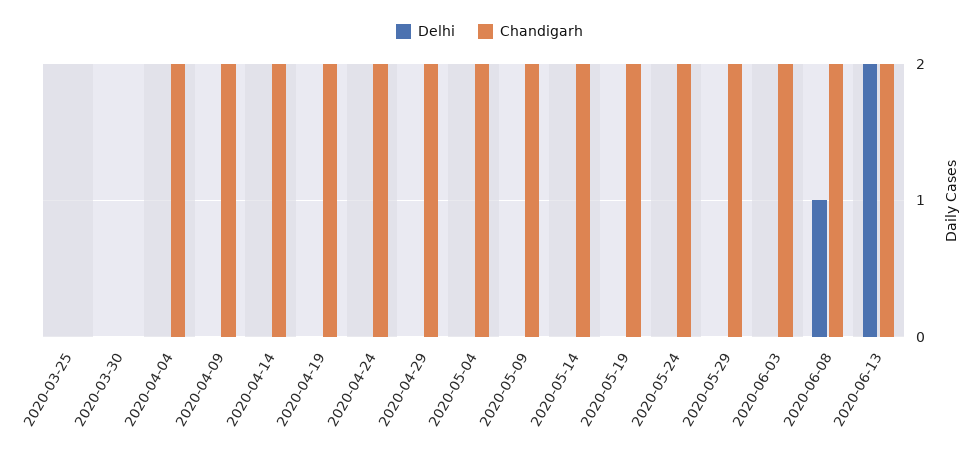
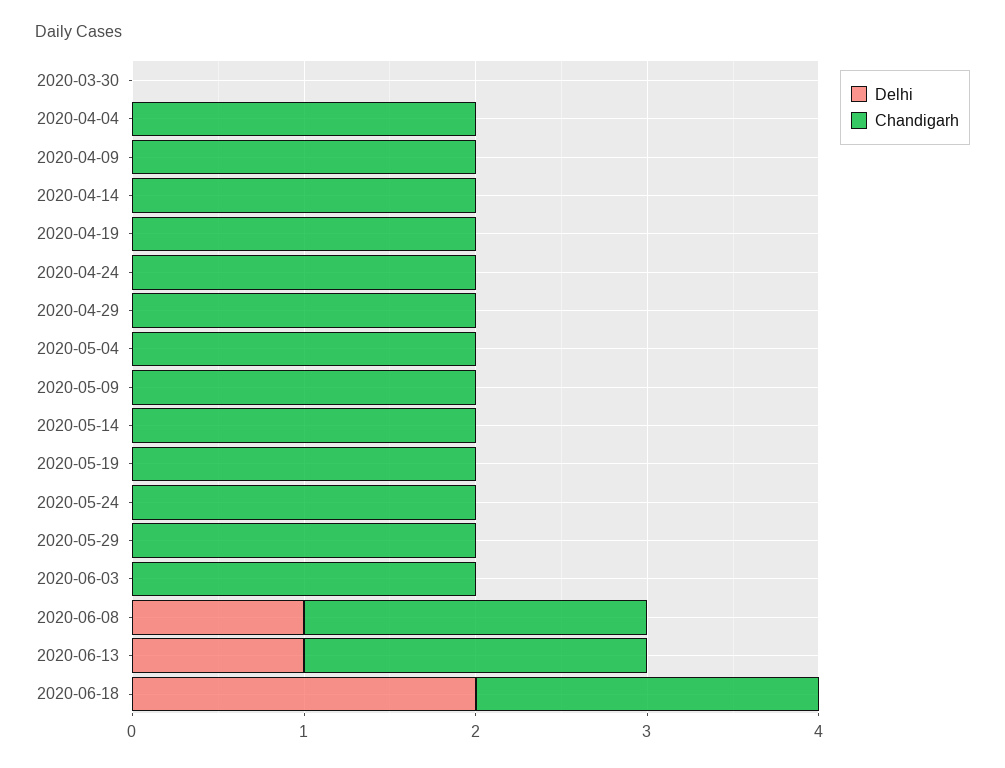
Delhi, 2020-03-25: 0 -> none
Chandigarh, 2020-03-25: 0 -> none
Delhi, 2020-06-13: 2 -> 1
Delhi, 2020-06-18: none -> 2
Chandigarh, 2020-06-18: none -> 2

